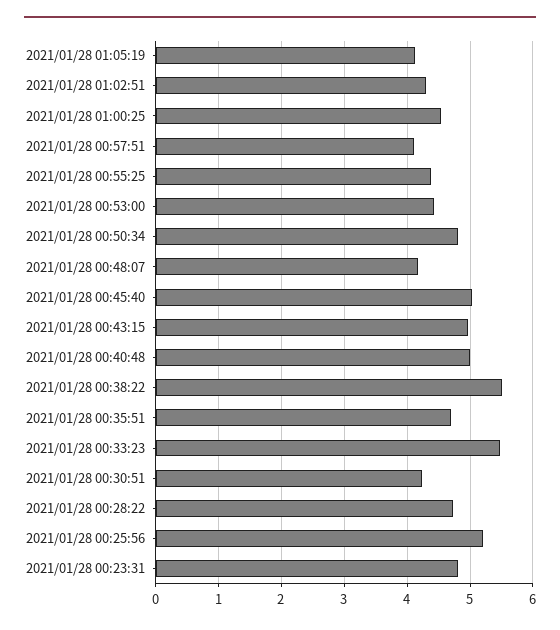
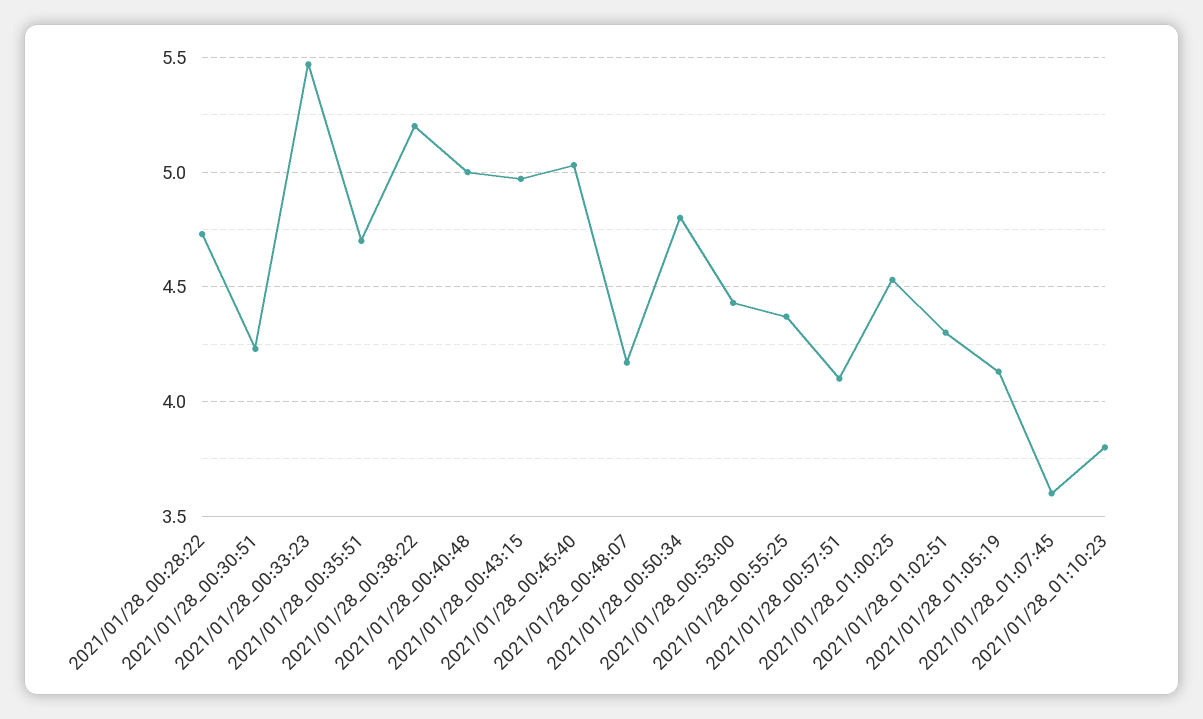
2021/01/28 00:38:22: 5.5 -> 5.2
2021/01/28 00:25:56: 5.2 -> none
2021/01/28 00:23:31: 4.8 -> none
2021/01/28_01:07:45: none -> 3.6
2021/01/28_01:10:23: none -> 3.8

